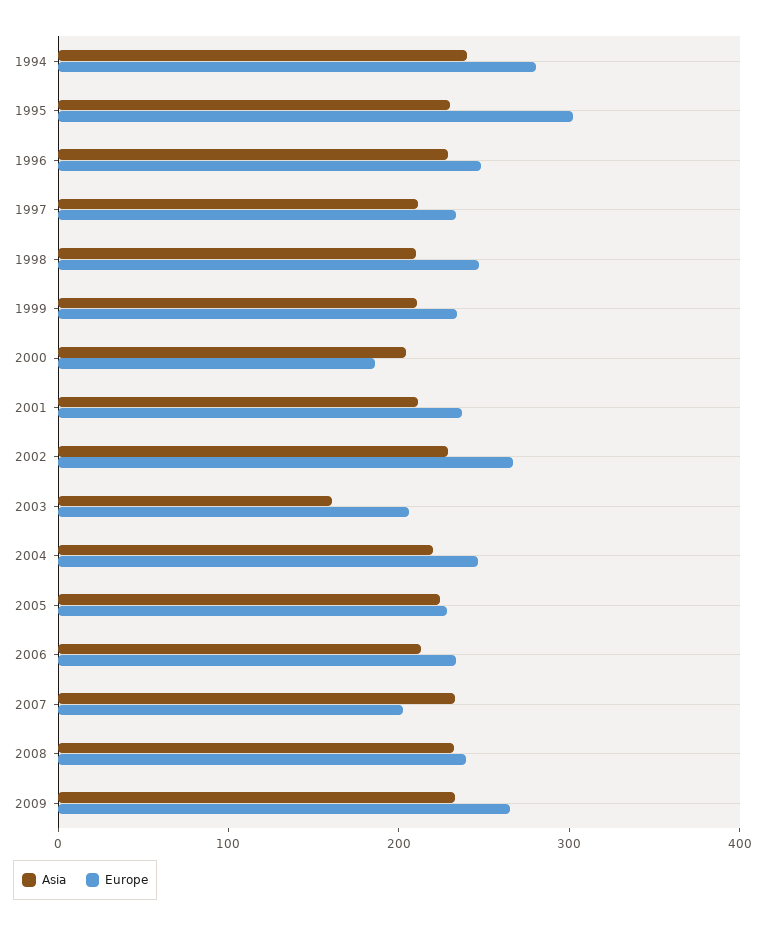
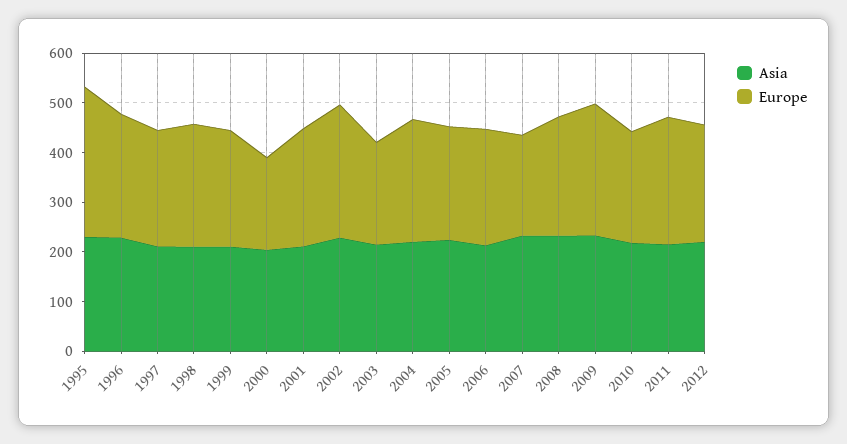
Asia, 1994: 240 -> none
Europe, 1994: 280 -> none
Asia, 2003: 160 -> 220
Asia, 2010: none -> 220
Europe, 2010: none -> 220
Asia, 2011: none -> 220
Europe, 2011: none -> 260
Asia, 2012: none -> 220
Europe, 2012: none -> 240

